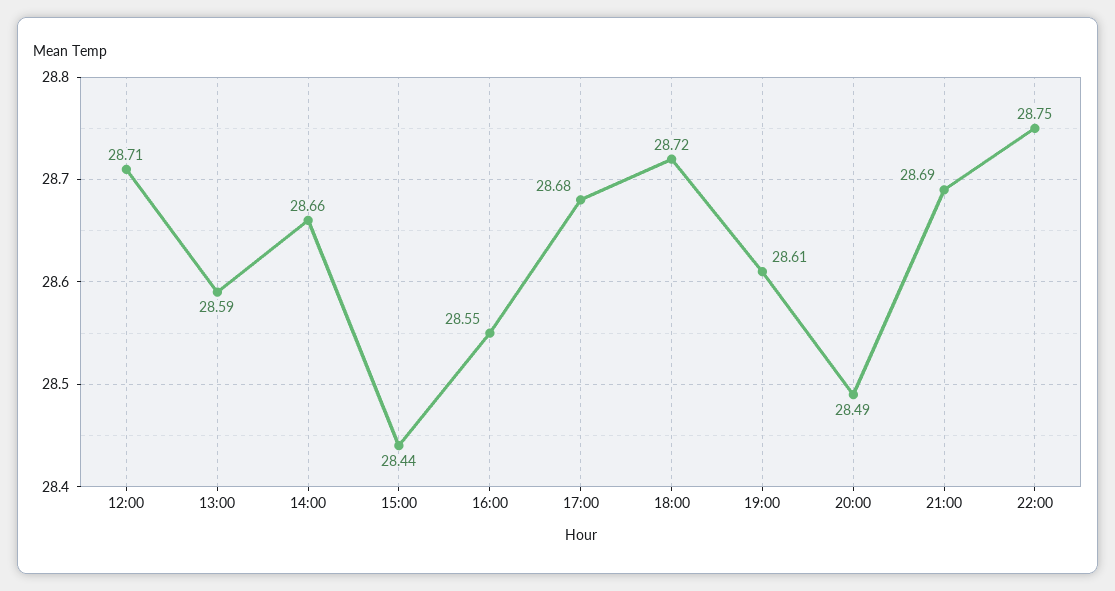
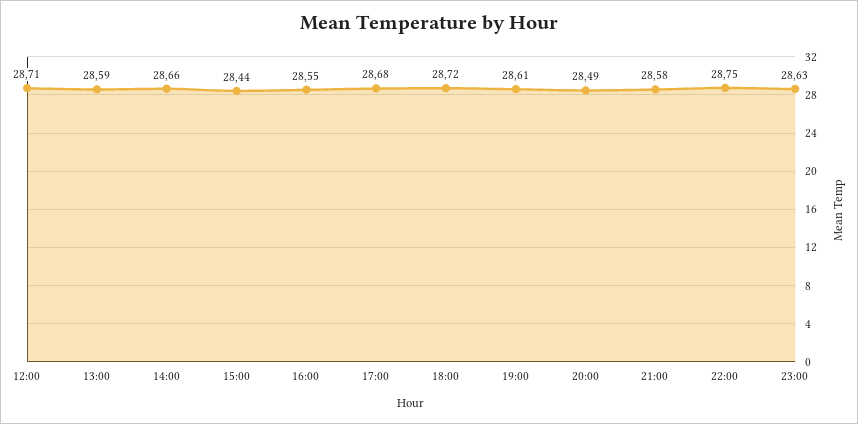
21:00: 28.69 -> 28.58
23:00: none -> 28.63

